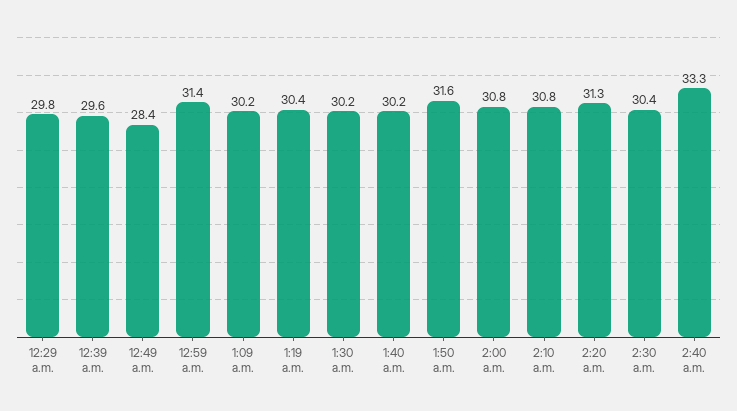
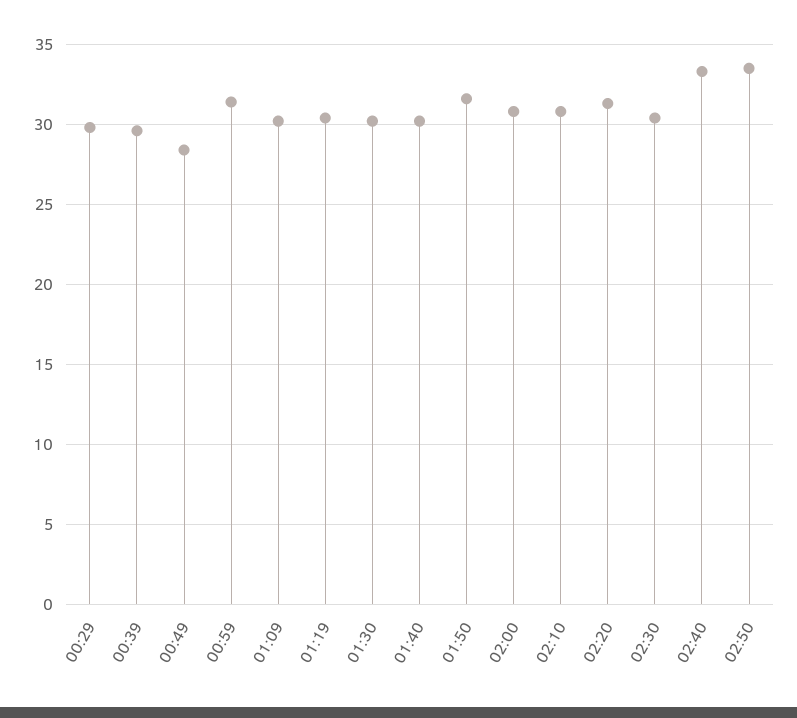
02:50: none -> 33.5

